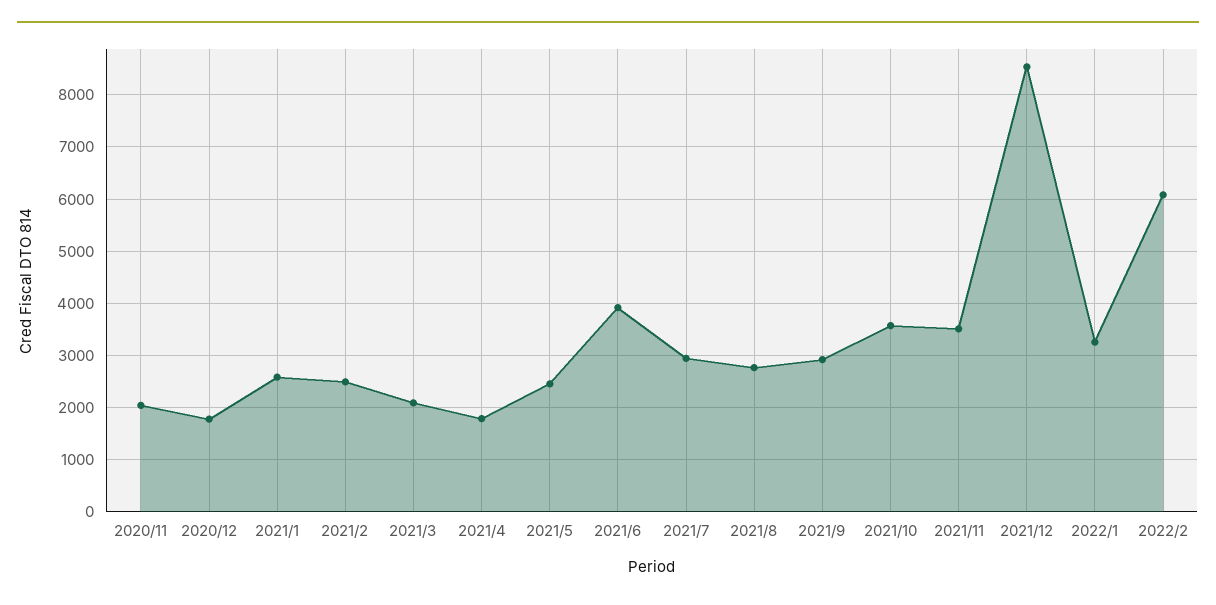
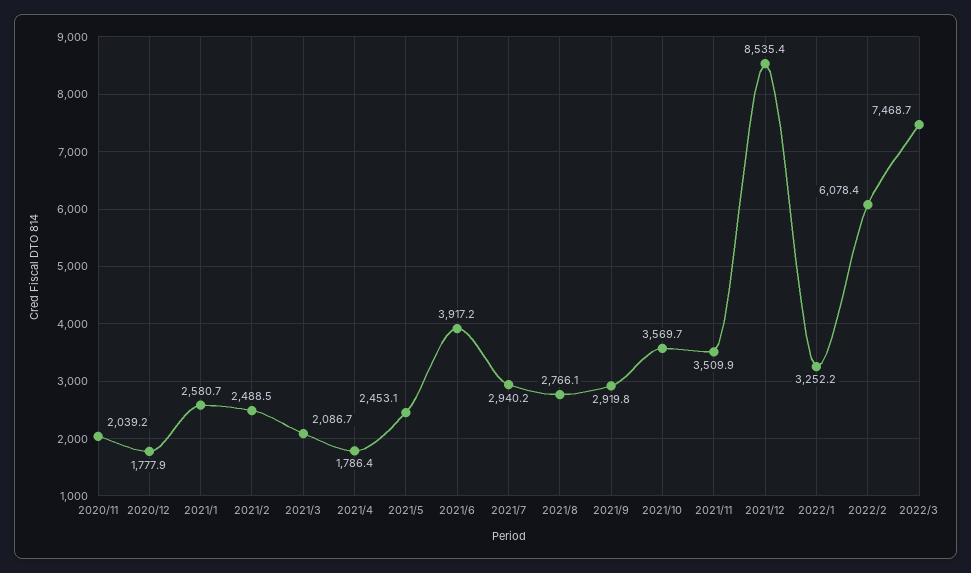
2022/3: none -> 7468.7

